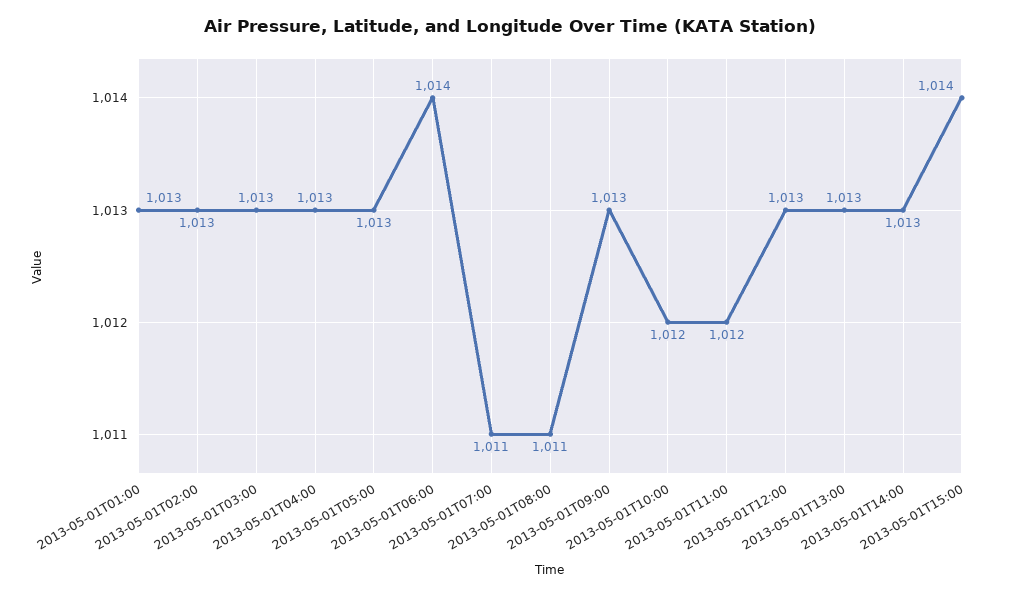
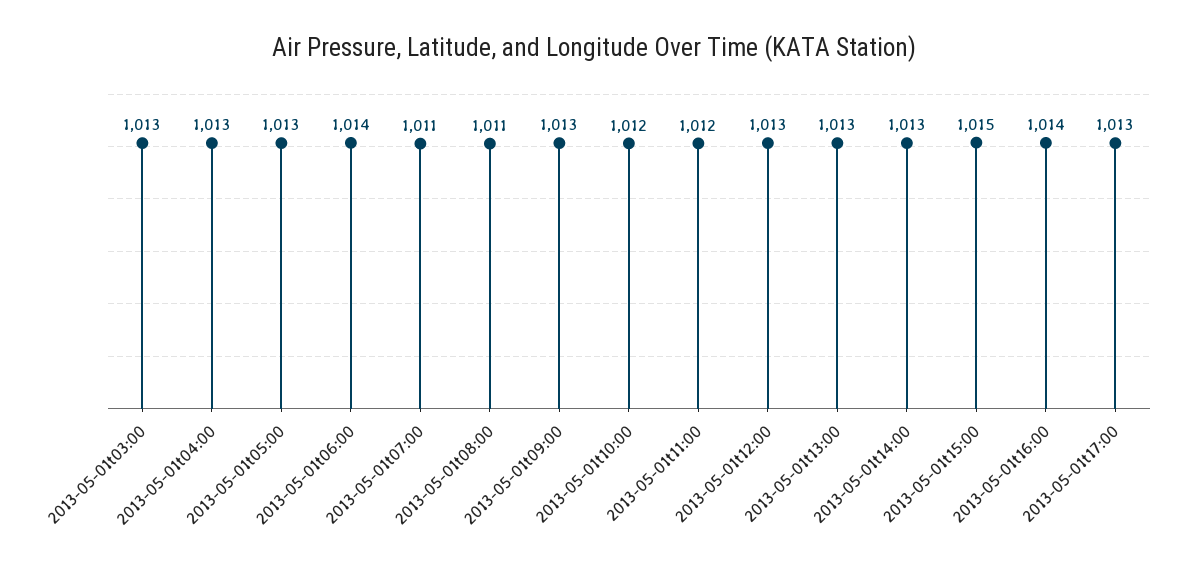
2013-05-01T01:00: 1013 -> none
2013-05-01T02:00: 1013 -> none
2013-05-01T15:00: 1014 -> 1015
2013-05-01t16:00: none -> 1014
2013-05-01t17:00: none -> 1013

